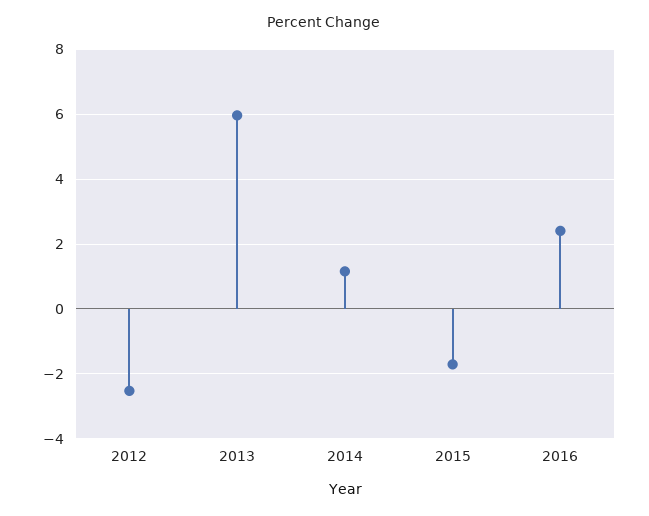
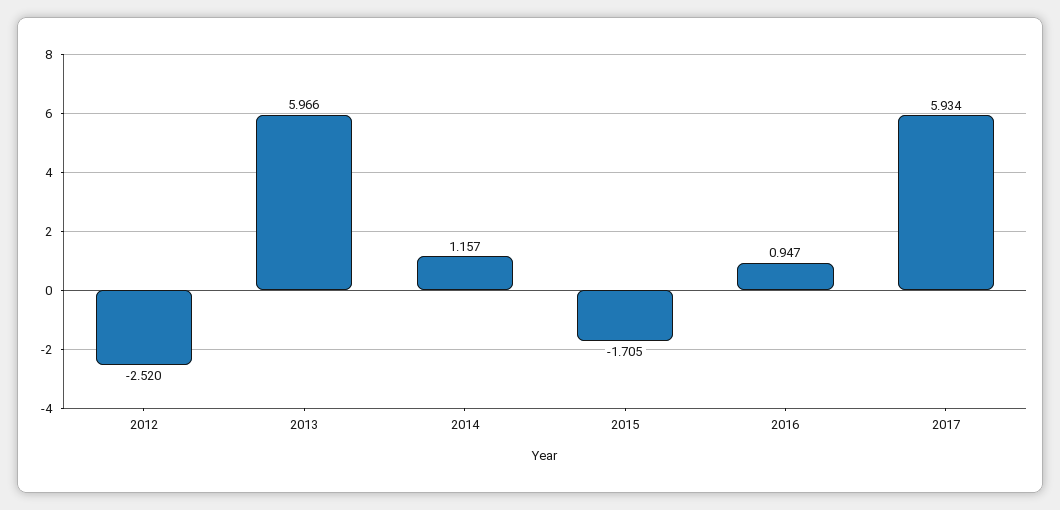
2016: 2.4 -> 0.947
2017: none -> 5.934

